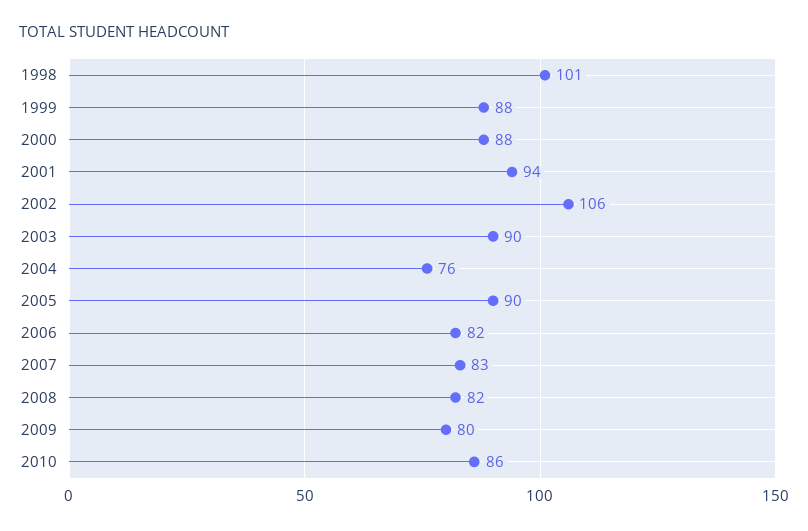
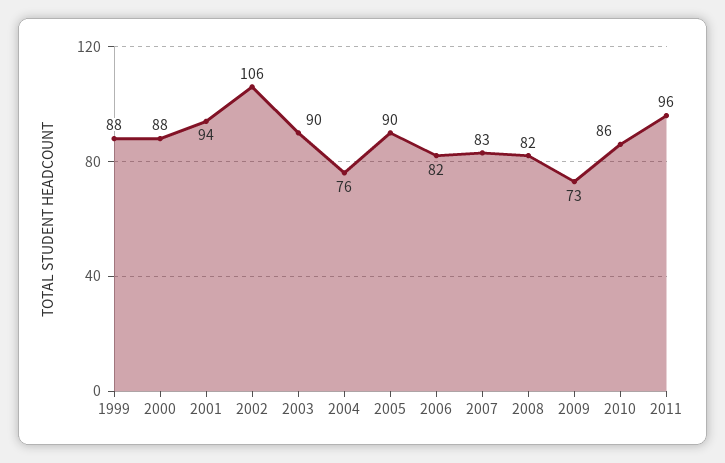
1998: 101 -> none
2009: 80 -> 73
2011: none -> 96

